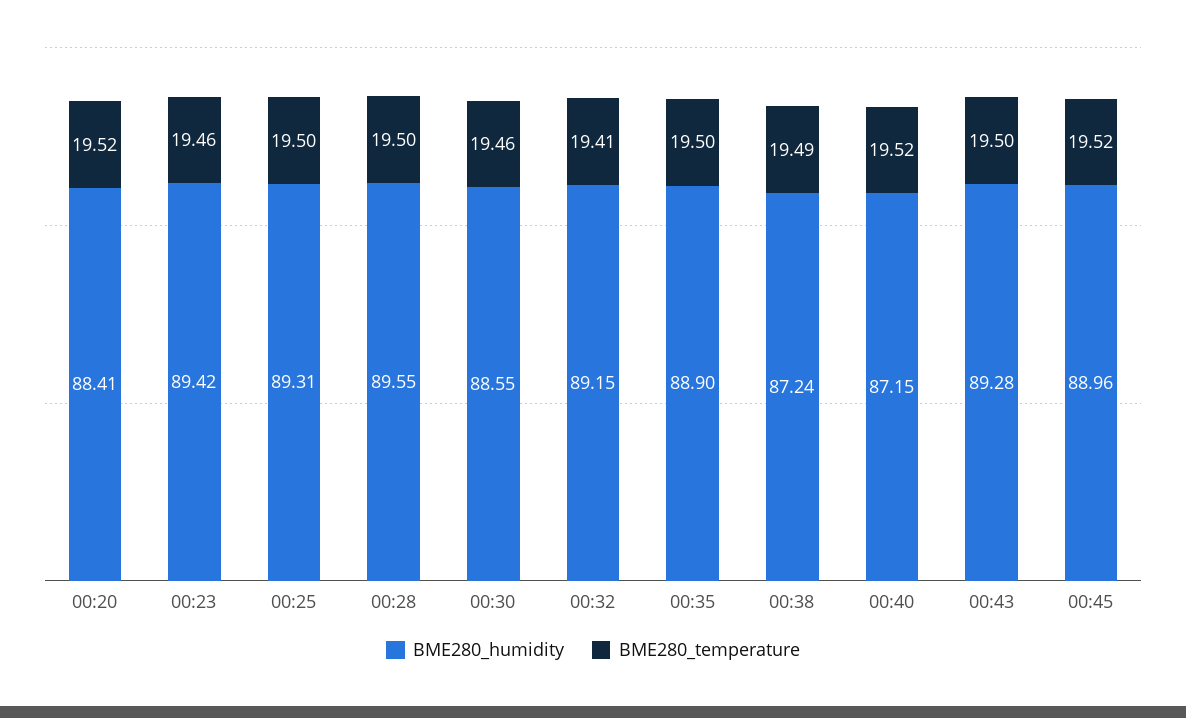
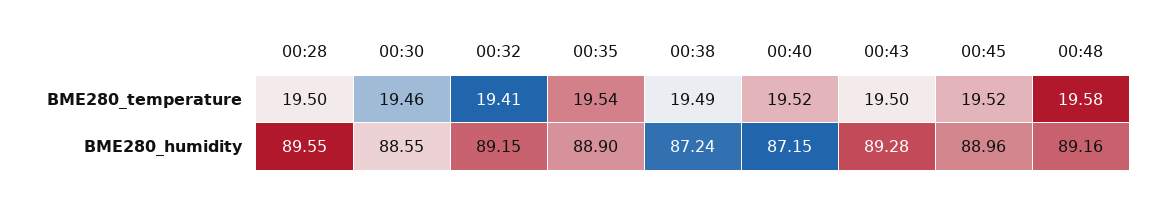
BME280_humidity, 00:20: 88.41 -> none
BME280_temperature, 00:20: 19.52 -> none
BME280_humidity, 00:23: 89.42 -> none
BME280_temperature, 00:23: 19.46 -> none
BME280_humidity, 00:25: 89.31 -> none
BME280_temperature, 00:25: 19.5 -> none
BME280_temperature, 00:35: 19.5 -> 19.54
BME280_temperature, 00:48: none -> 19.58
BME280_humidity, 00:48: none -> 89.16

